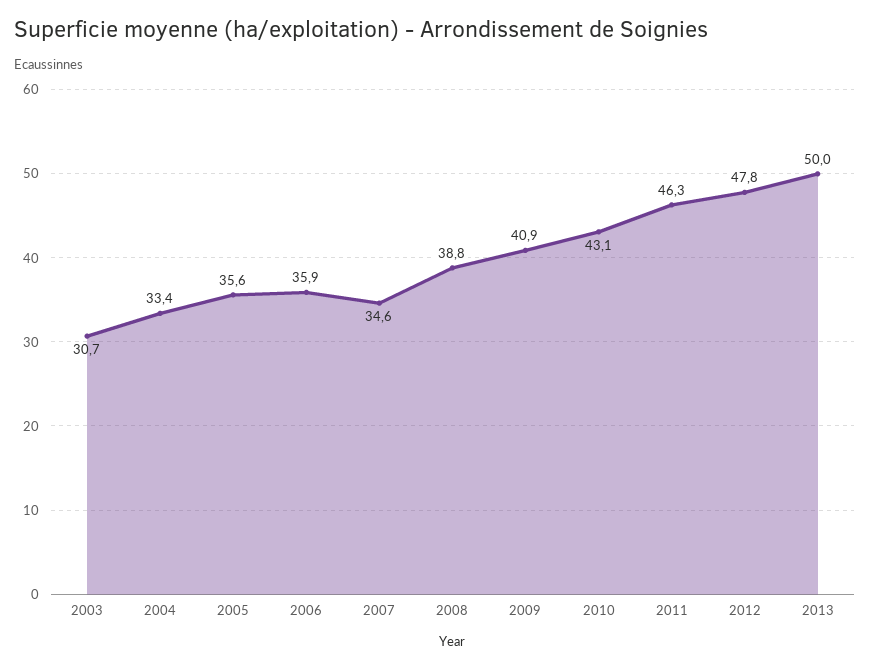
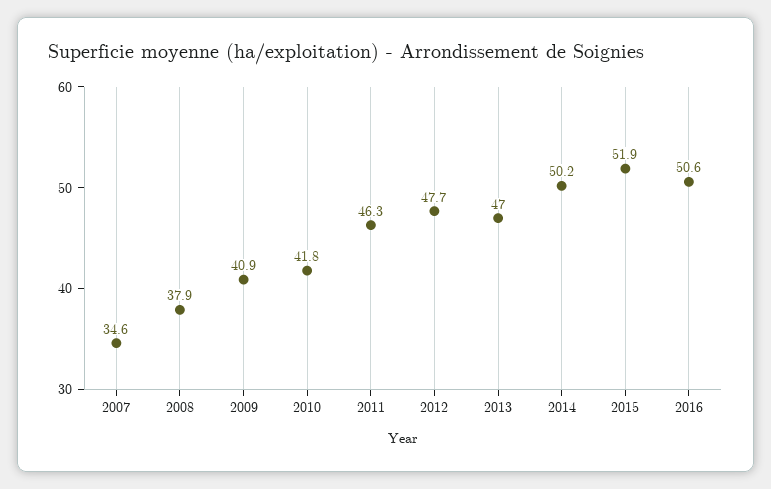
2003: 30.7 -> none
2004: 33.4 -> none
2005: 35.6 -> none
2006: 35.9 -> none
2008: 38.8 -> 37.9
2010: 43.1 -> 41.8
2012: 47.8 -> 47.7
2013: 50 -> 47
2014: none -> 50.2
2015: none -> 51.9
2016: none -> 50.6

